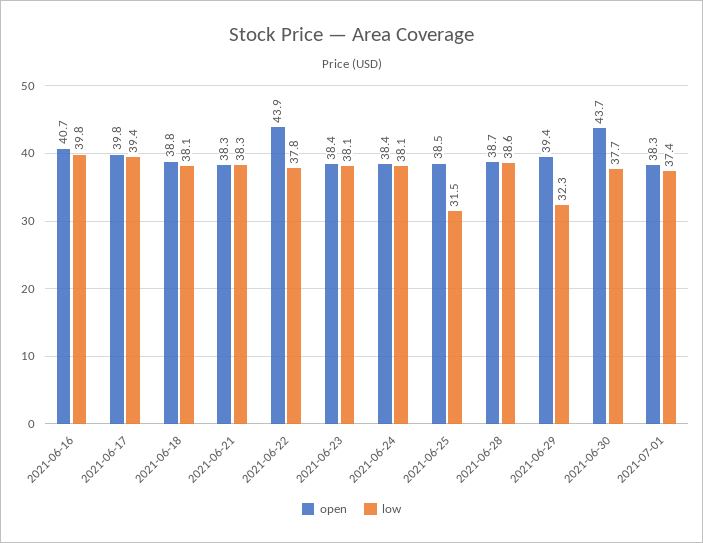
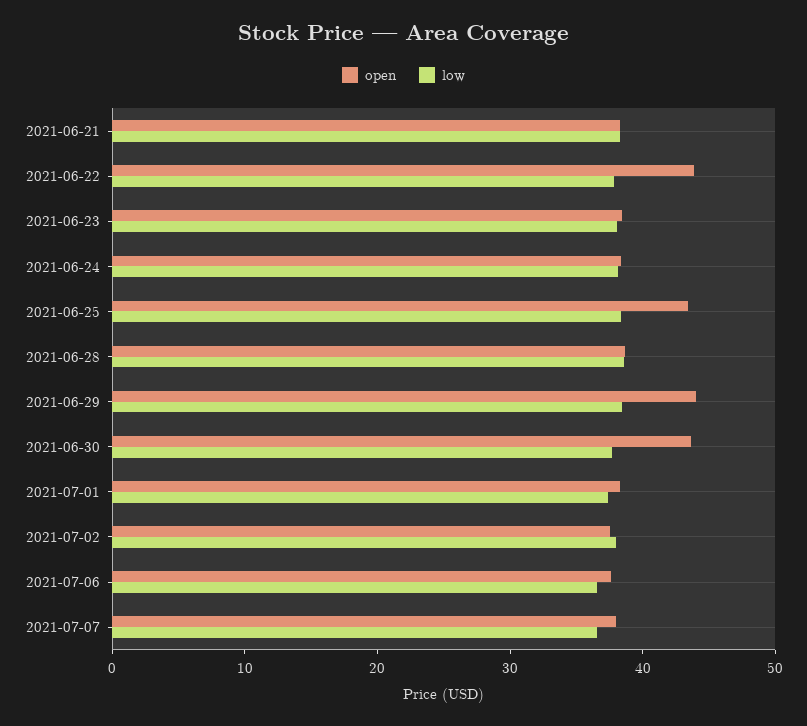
open, 2021-06-16: 40.7 -> none
low, 2021-06-16: 39.8 -> none
open, 2021-06-17: 39.8 -> none
low, 2021-06-17: 39.4 -> none
open, 2021-06-18: 38.8 -> none
low, 2021-06-18: 38.1 -> none
open, 2021-06-25: 38.5 -> 44
low, 2021-06-25: 31.5 -> 38
open, 2021-06-29: 39.4 -> 44
low, 2021-06-29: 32.3 -> 38
open, 2021-07-02: none -> 38
low, 2021-07-02: none -> 38
open, 2021-07-06: none -> 38
low, 2021-07-06: none -> 36
open, 2021-07-07: none -> 38
low, 2021-07-07: none -> 36

